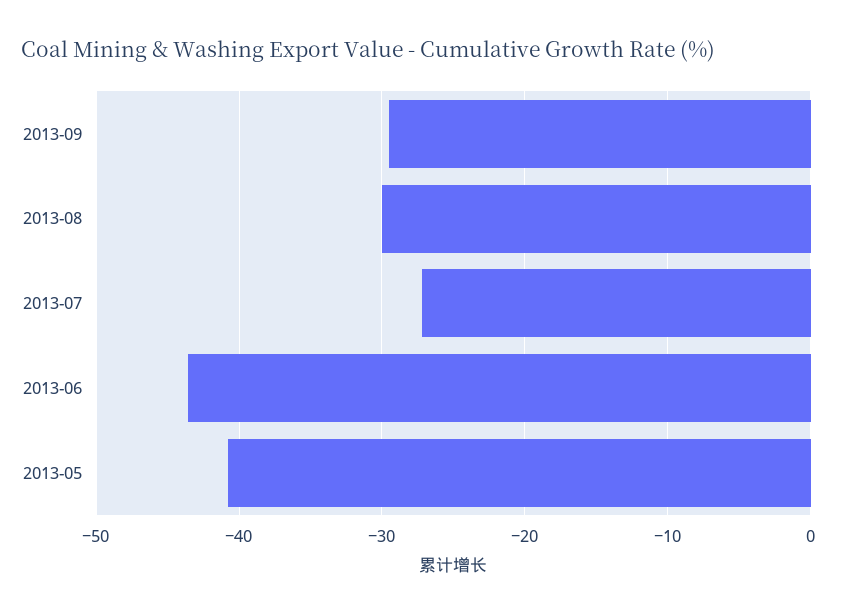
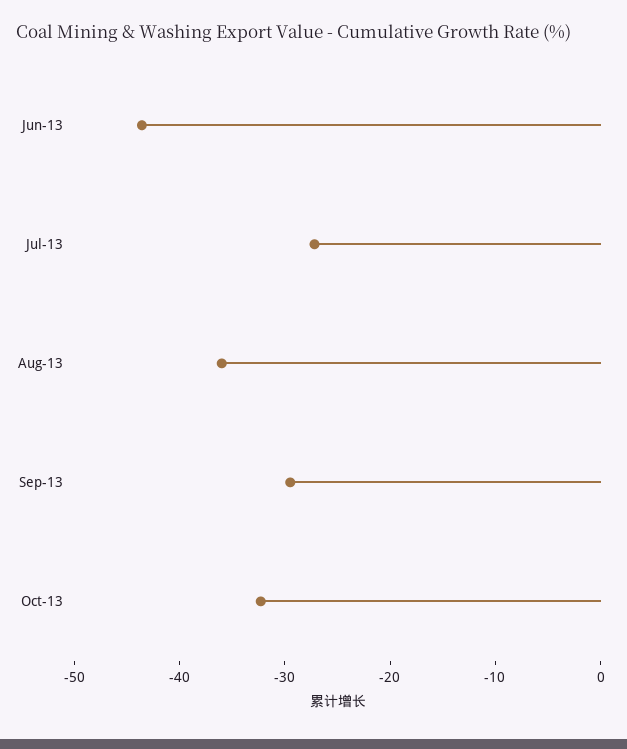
2013-08: -30 -> -36
2013-05: -41 -> none
Oct-13: none -> -32

